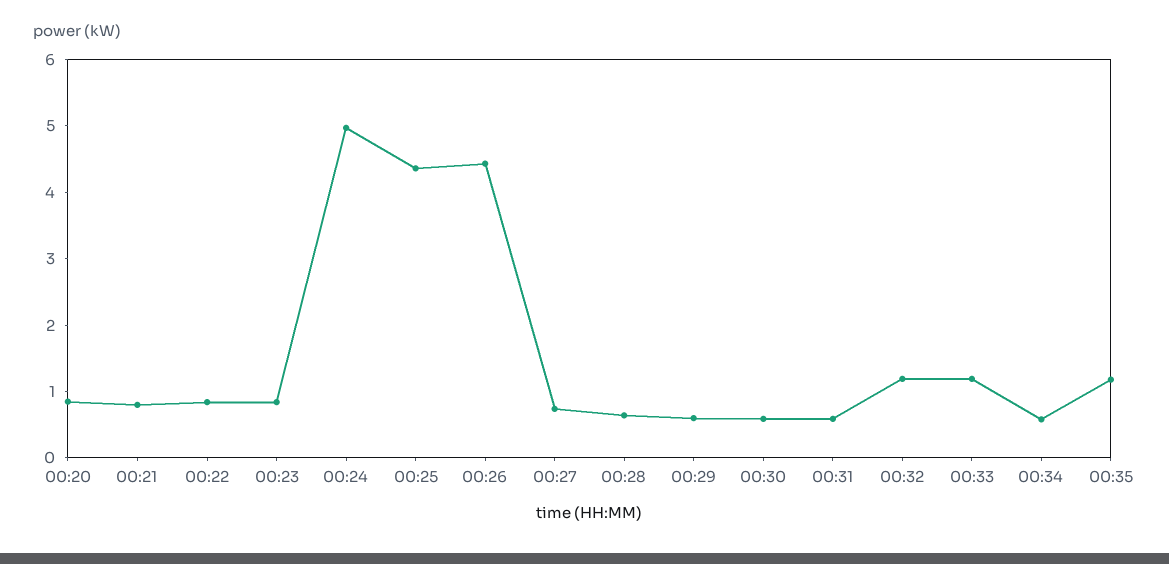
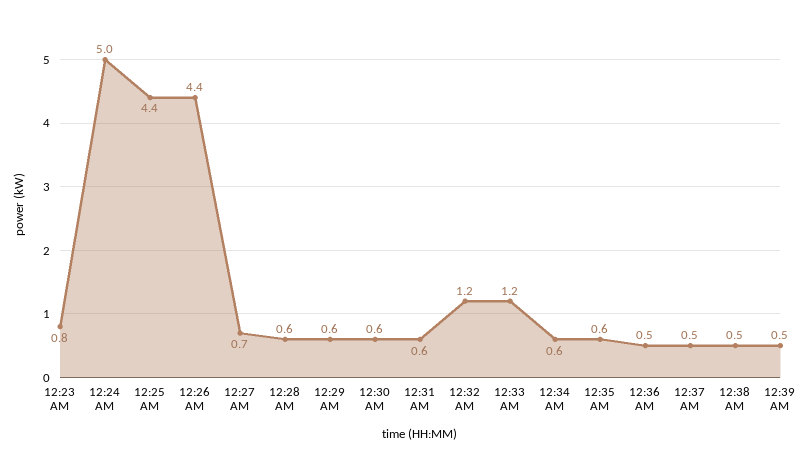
00:20: 0.8 -> none
00:21: 0.8 -> none
00:22: 0.8 -> none
00:35: 1.2 -> 0.6
12:36 AM: none -> 0.5
12:37 AM: none -> 0.5
12:38 AM: none -> 0.5
12:39 AM: none -> 0.5

